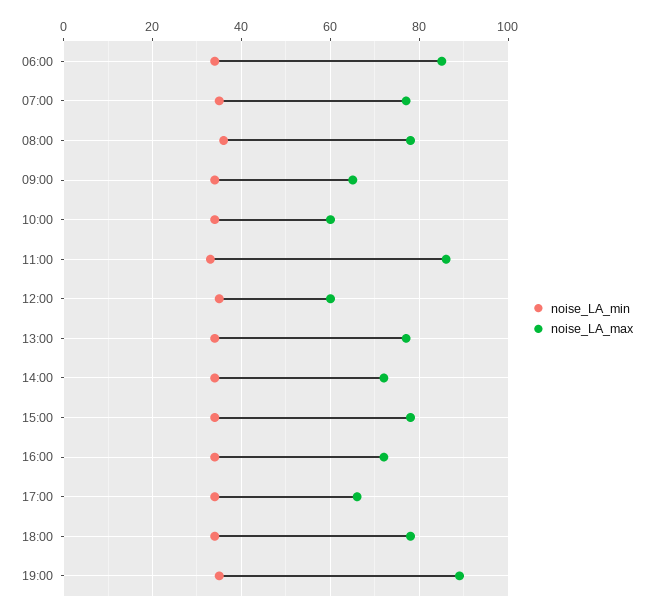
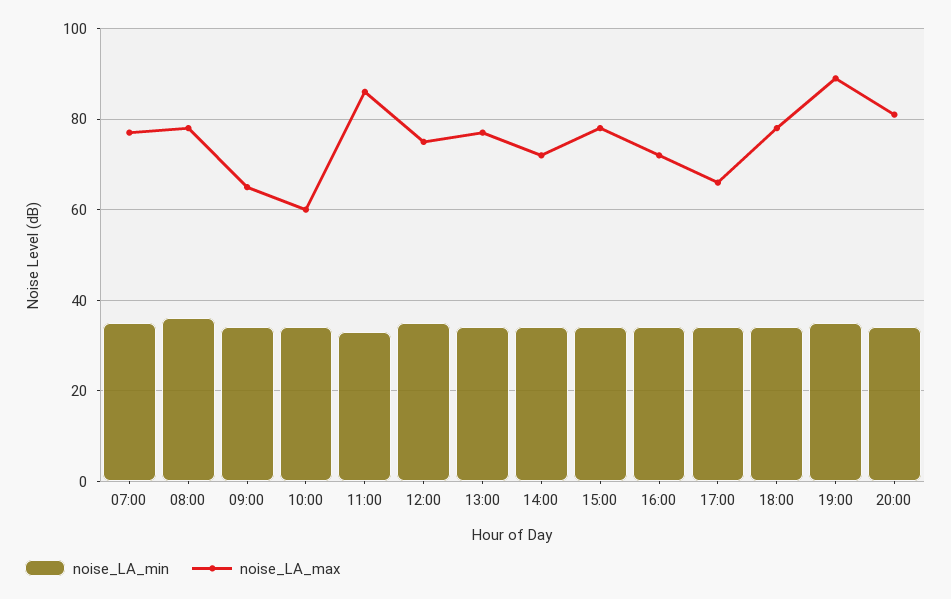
noise_LA_min, 06:00: 35 -> none
noise_LA_max, 06:00: 85 -> none
noise_LA_max, 12:00: 60 -> 75
noise_LA_min, 20:00: none -> 35
noise_LA_max, 20:00: none -> 80

